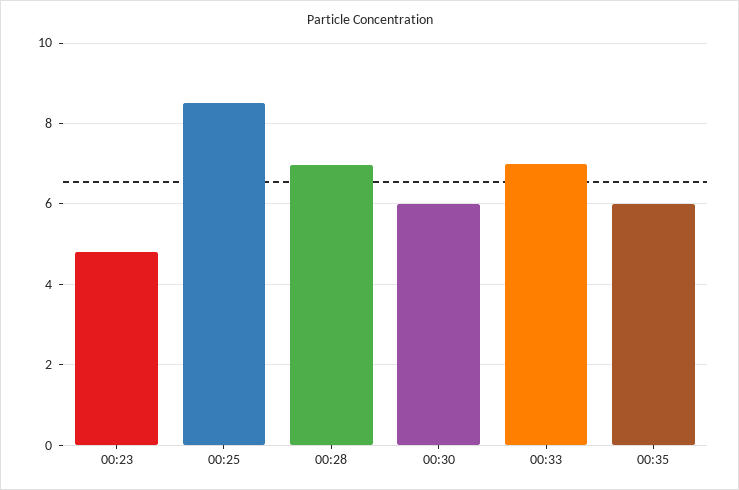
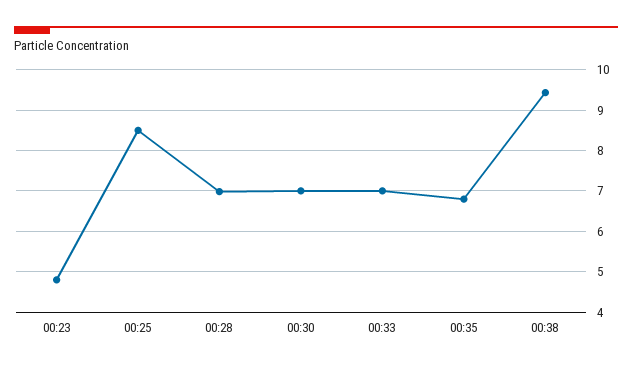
00:30: 6 -> 7
00:35: 6 -> 6.8
00:38: none -> 9.4

